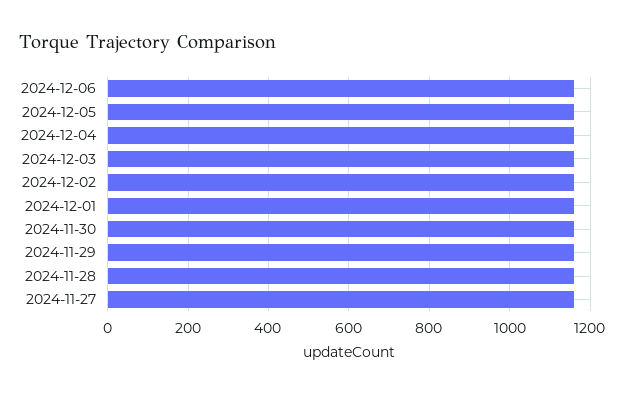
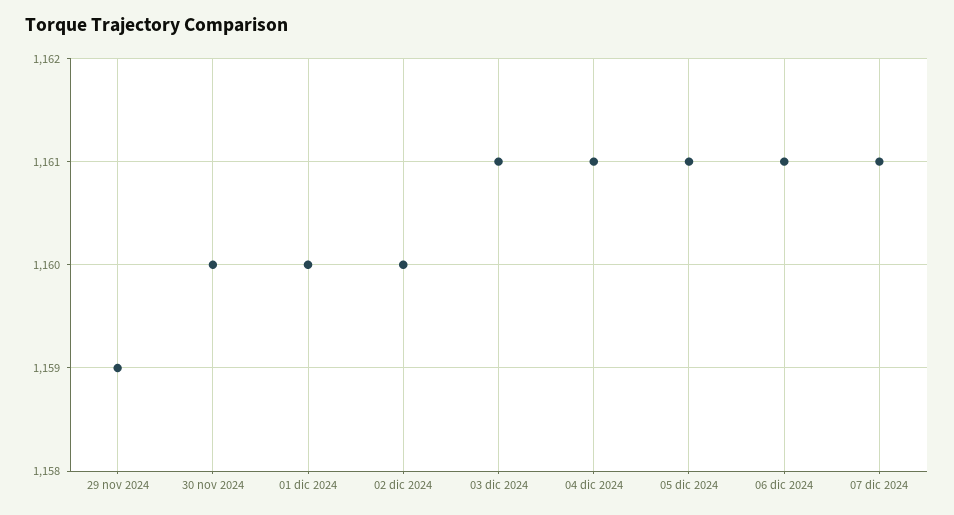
2024-11-28: 1160 -> none
2024-11-27: 1160 -> none
07 dic 2024: none -> 1161

